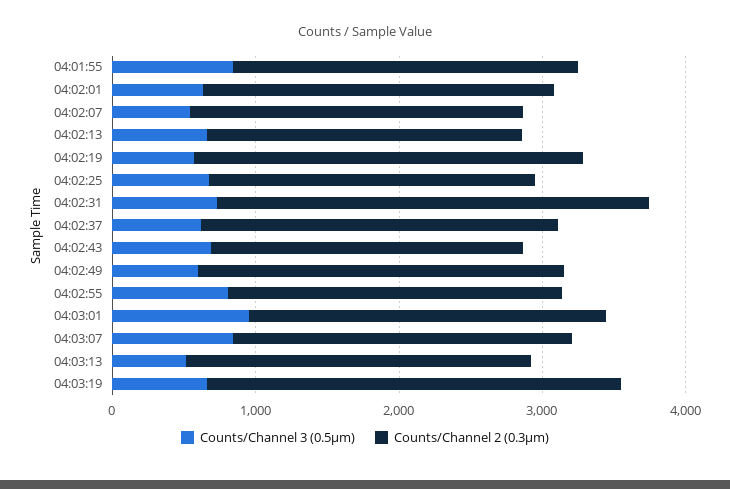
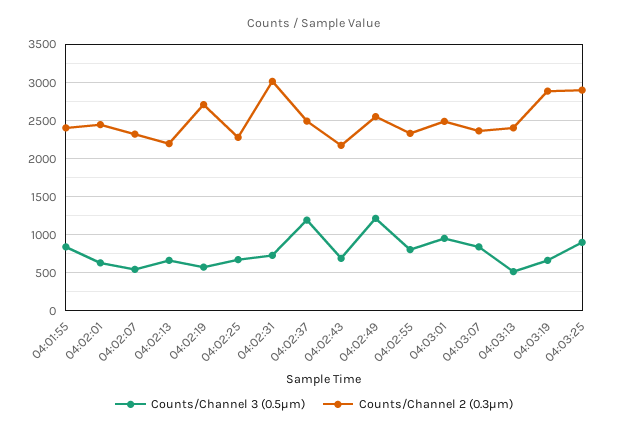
Counts/Channel 3 (0.5µm), 04:02:37: 600 -> 1200
Counts/Channel 3 (0.5µm), 04:02:49: 600 -> 1200
Counts/Channel 3 (0.5µm), 04:03:25: none -> 900
Counts/Channel 2 (0.3µm), 04:03:25: none -> 2900

